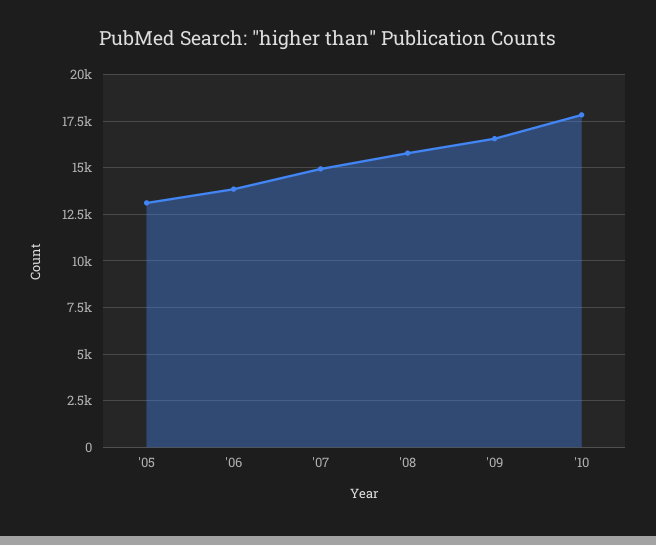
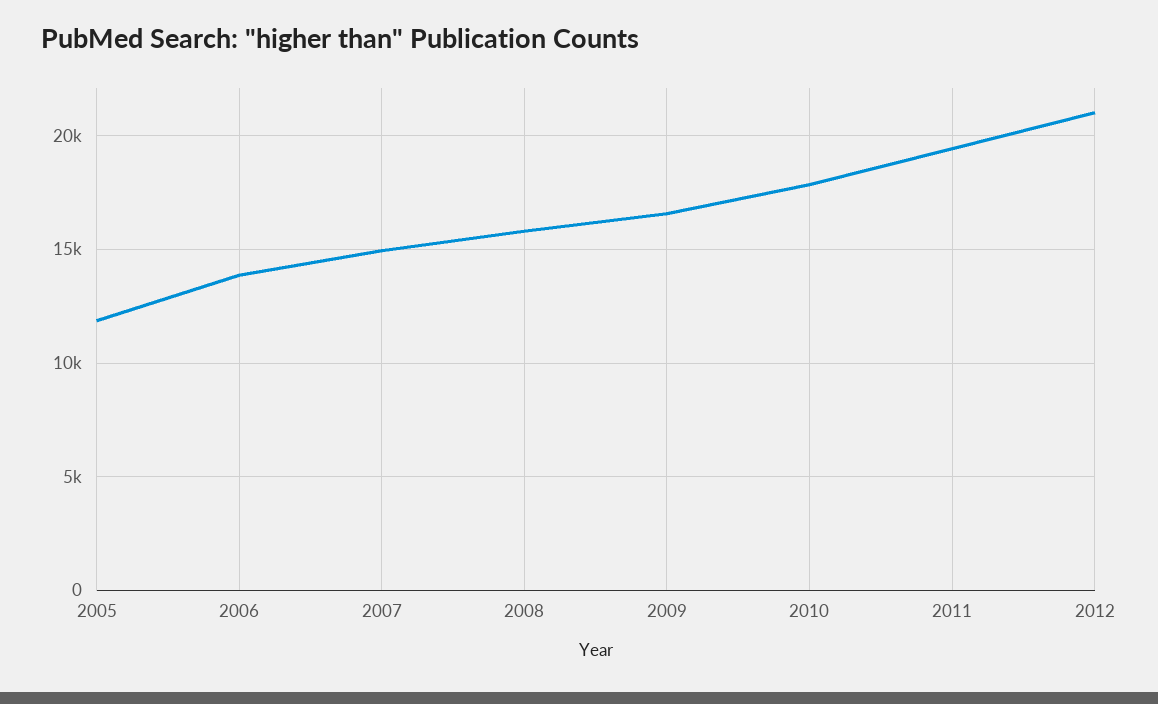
'05: 13000 -> 12000
2011: none -> 19500
2012: none -> 21000

